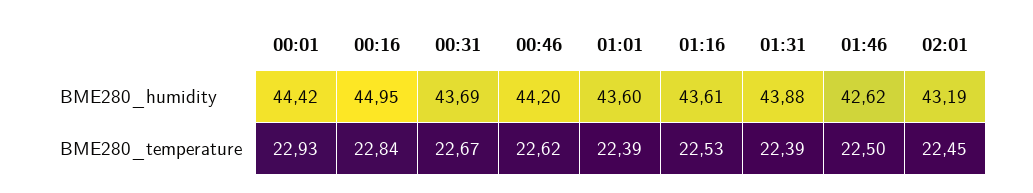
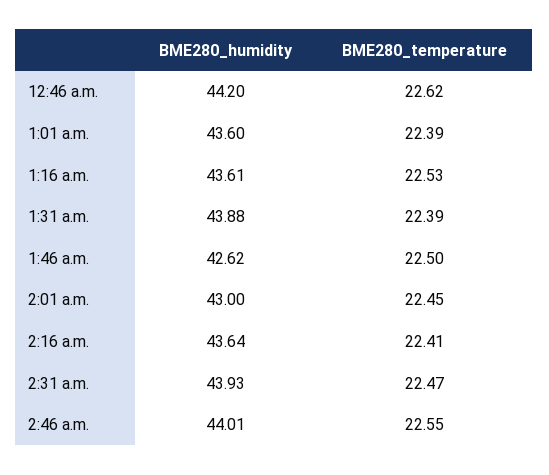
00:01, BME280_humidity: 44.42 -> none
00:16, BME280_humidity: 44.95 -> none
00:31, BME280_humidity: 43.69 -> none
02:01, BME280_humidity: 43.19 -> 43
00:01, BME280_temperature: 22.93 -> none
00:16, BME280_temperature: 22.84 -> none
00:31, BME280_temperature: 22.67 -> none
2:16 a.m., BME280_humidity: none -> 43.64
2:16 a.m., BME280_temperature: none -> 22.41
2:31 a.m., BME280_humidity: none -> 43.93
2:31 a.m., BME280_temperature: none -> 22.47
2:46 a.m., BME280_humidity: none -> 44.01
2:46 a.m., BME280_temperature: none -> 22.55

